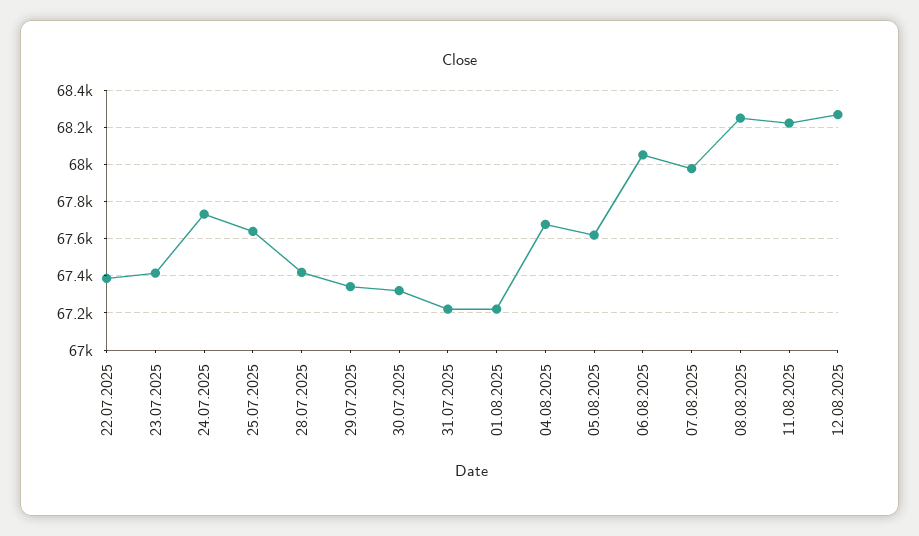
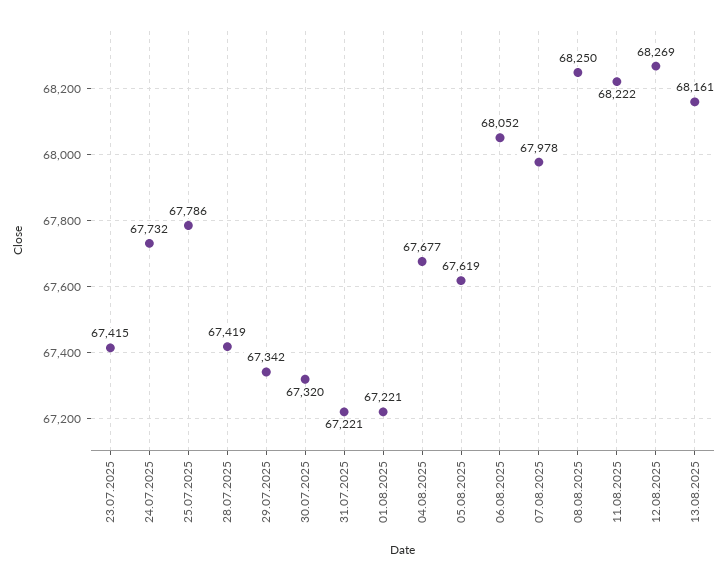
22.07.2025: 67400 -> none
25.07.2025: 67650 -> 67786
13.08.2025: none -> 68161

